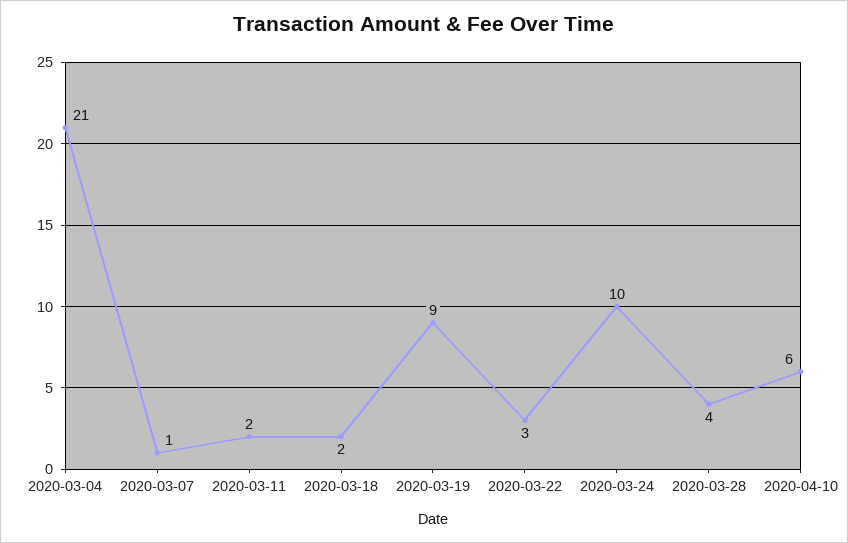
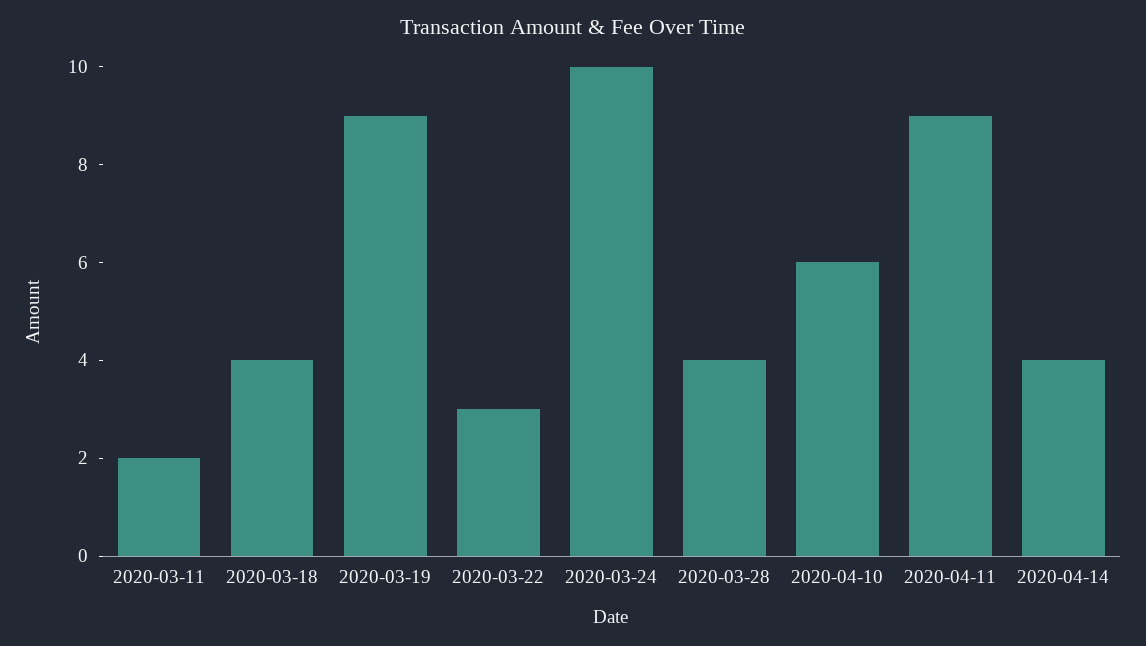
2020-03-04: 21 -> none
2020-03-07: 1 -> none
2020-03-18: 2 -> 4
2020-04-11: none -> 9
2020-04-14: none -> 4

